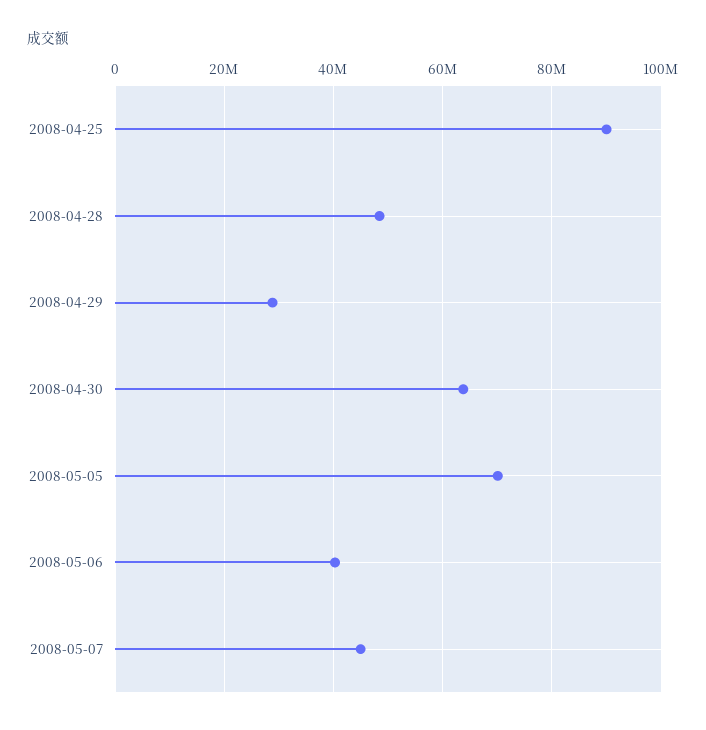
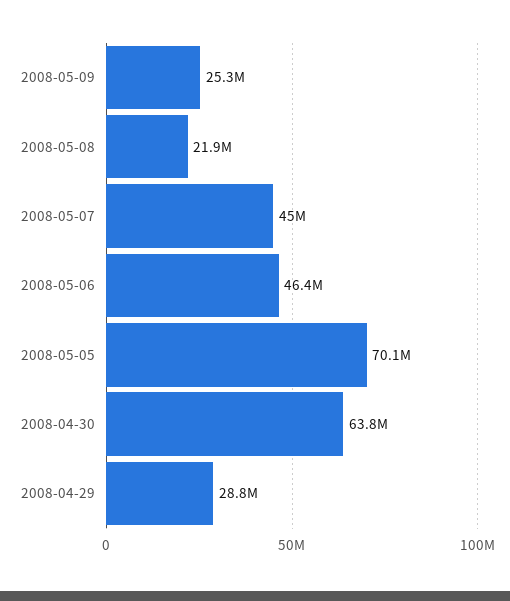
2008-04-25: 90000000 -> none
2008-04-28: 48000000 -> none
2008-05-06: 40000000 -> 46400000
2008-05-09: none -> 25300000
2008-05-08: none -> 21900000

